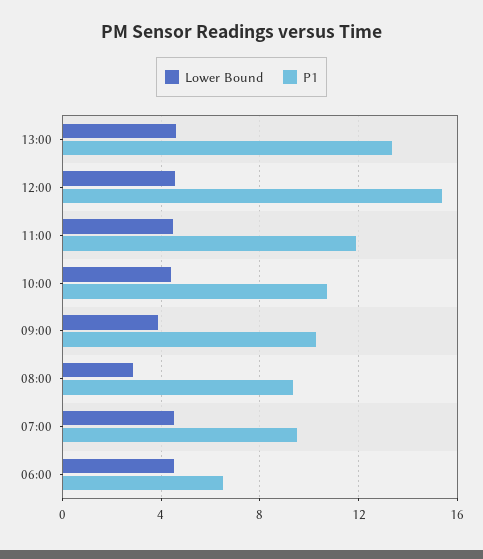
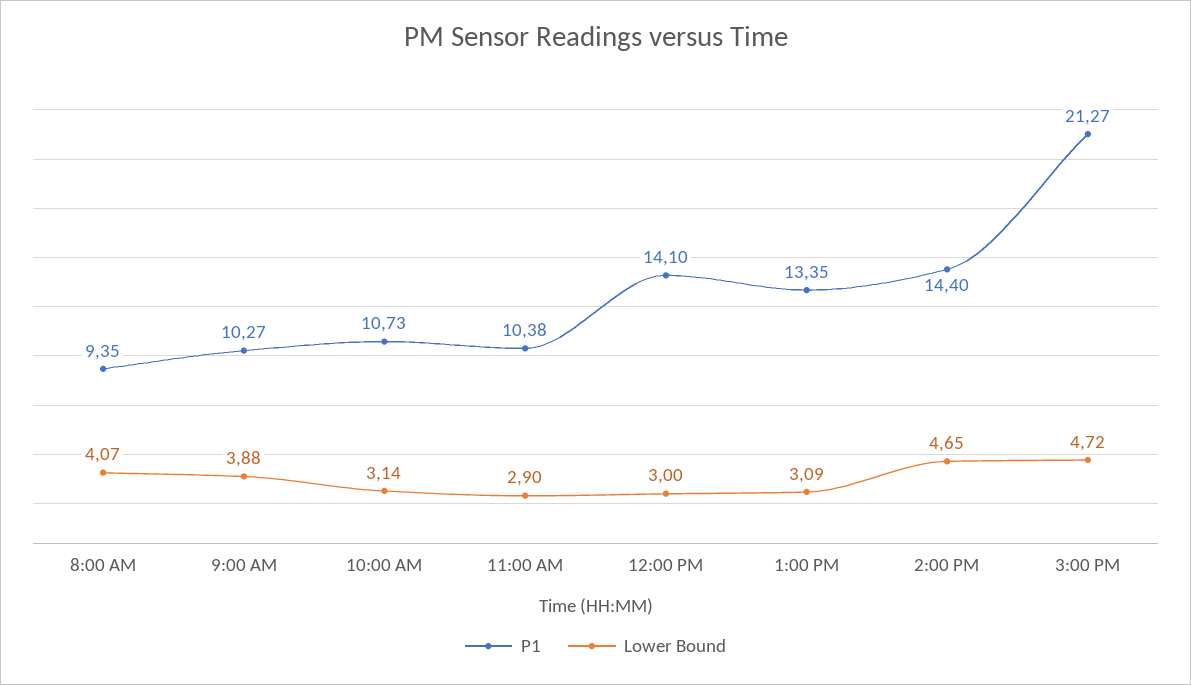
Lower Bound, 13:00: 4.5 -> 3.09
Lower Bound, 12:00: 4.5 -> 3
P1, 12:00: 15.5 -> 14.1
Lower Bound, 11:00: 4.5 -> 2.9
P1, 11:00: 12 -> 10.38
Lower Bound, 10:00: 4.5 -> 3.14
Lower Bound, 08:00: 3 -> 4.07
Lower Bound, 07:00: 4.5 -> none
P1, 07:00: 9.5 -> none
Lower Bound, 06:00: 4.5 -> none
P1, 06:00: 6.5 -> none
P1, 2:00 PM: none -> 14.4
Lower Bound, 2:00 PM: none -> 4.65
P1, 3:00 PM: none -> 21.27
Lower Bound, 3:00 PM: none -> 4.72

